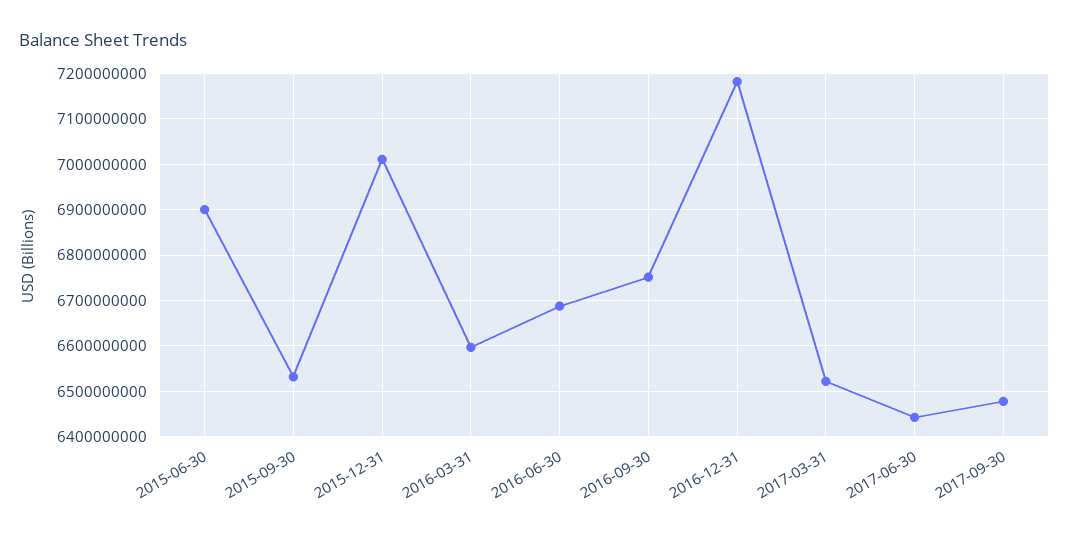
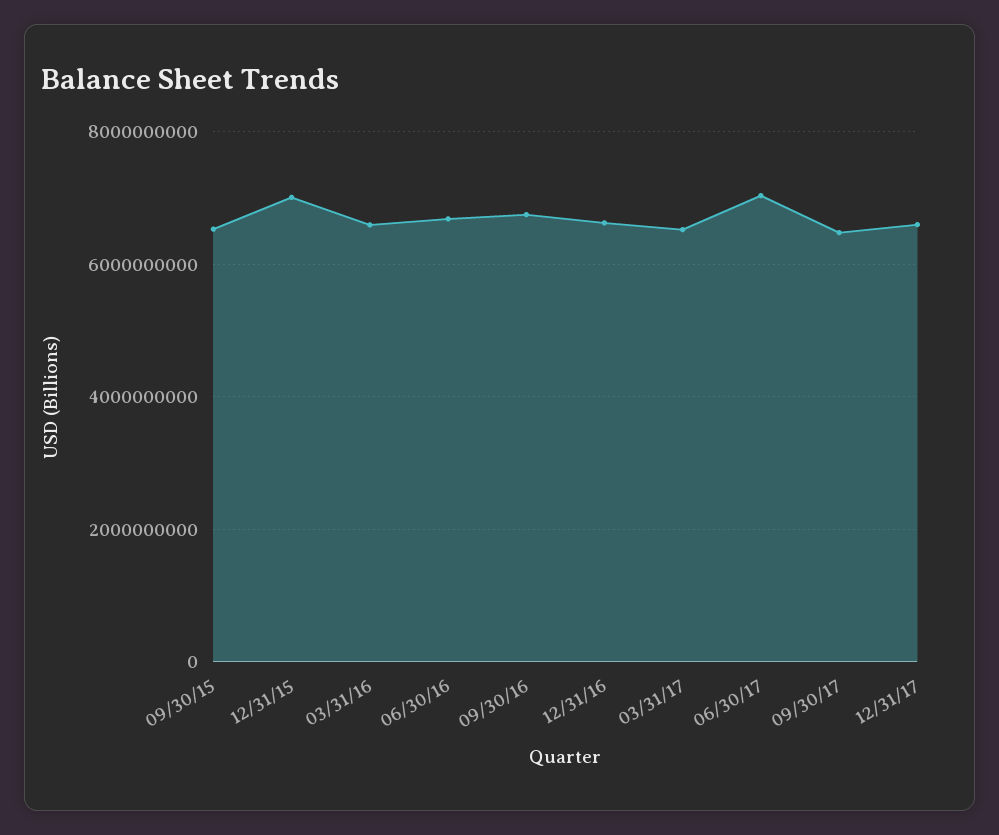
2015-06-30: 6900000000 -> none
2016-12-31: 7180000000 -> 6600000000
2017-06-30: 6440000000 -> 7000000000
12/31/17: none -> 6600000000

